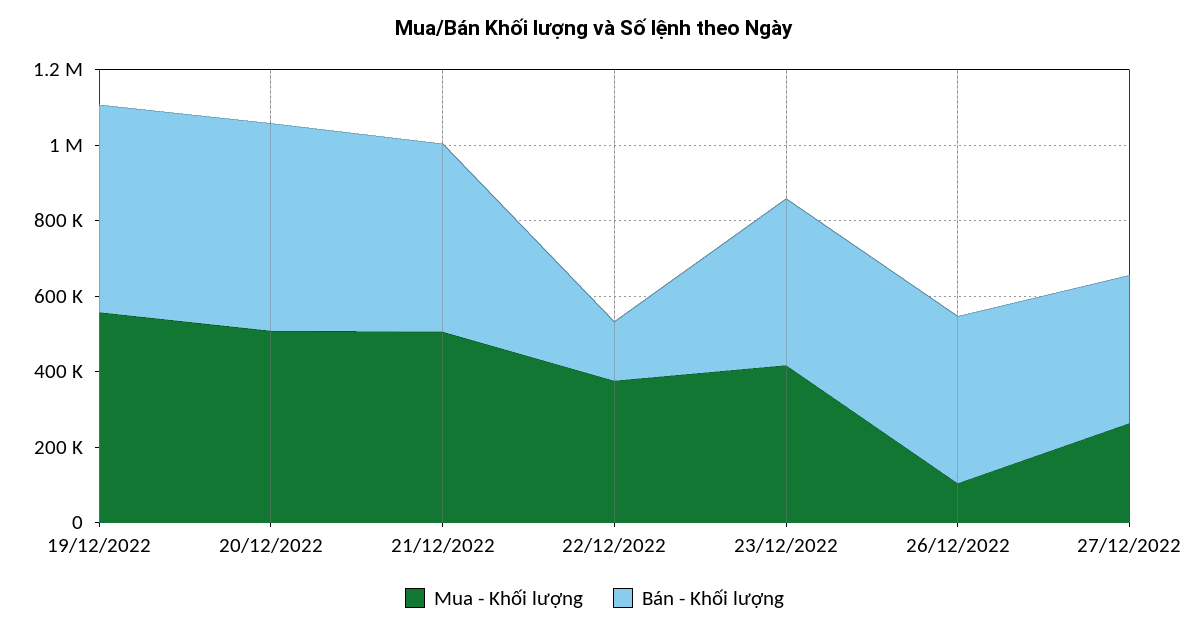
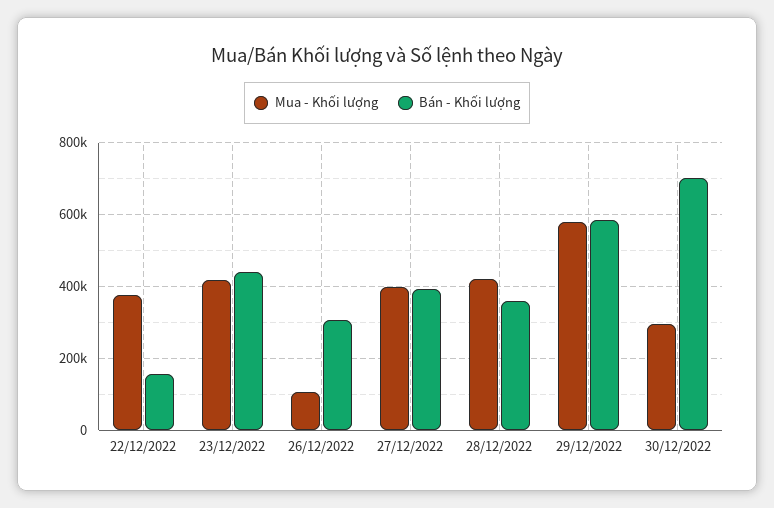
Mua - Khối lượng, 19/12/2022: 550000 -> none
Bán - Khối lượng, 19/12/2022: 550000 -> none
Mua - Khối lượng, 20/12/2022: 500000 -> none
Bán - Khối lượng, 20/12/2022: 550000 -> none
Mua - Khối lượng, 21/12/2022: 500000 -> none
Bán - Khối lượng, 21/12/2022: 500000 -> none
Bán - Khối lượng, 26/12/2022: 450000 -> 300000
Mua - Khối lượng, 27/12/2022: 250000 -> 400000
Mua - Khối lượng, 28/12/2022: none -> 420000
Bán - Khối lượng, 28/12/2022: none -> 360000
Mua - Khối lượng, 29/12/2022: none -> 580000
Bán - Khối lượng, 29/12/2022: none -> 580000
Mua - Khối lượng, 30/12/2022: none -> 300000
Bán - Khối lượng, 30/12/2022: none -> 700000

